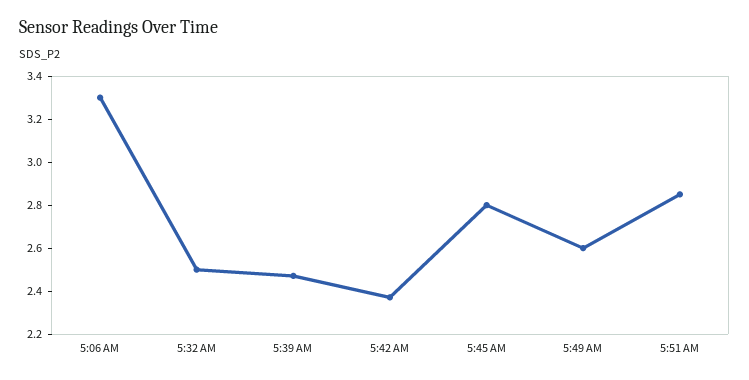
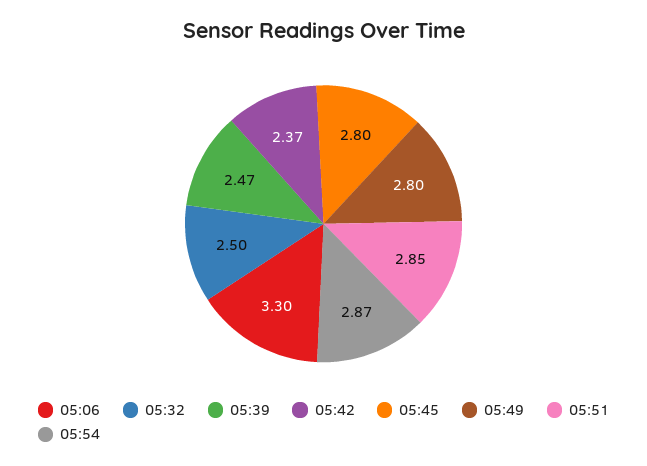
5:49 AM: 2.6 -> 2.8
05:54: none -> 2.87

